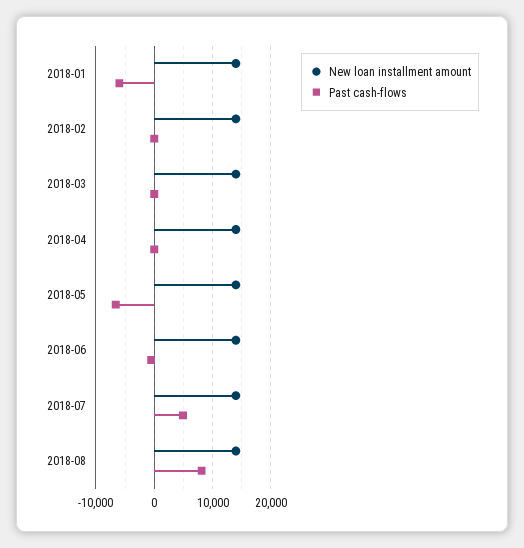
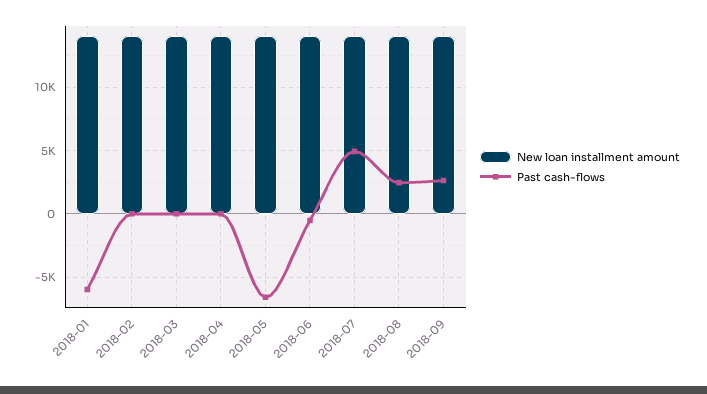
Past cash-flows, 2018-08: 8000 -> 2500
New loan installment amount, 2018-09: none -> 14000
Past cash-flows, 2018-09: none -> 2500

